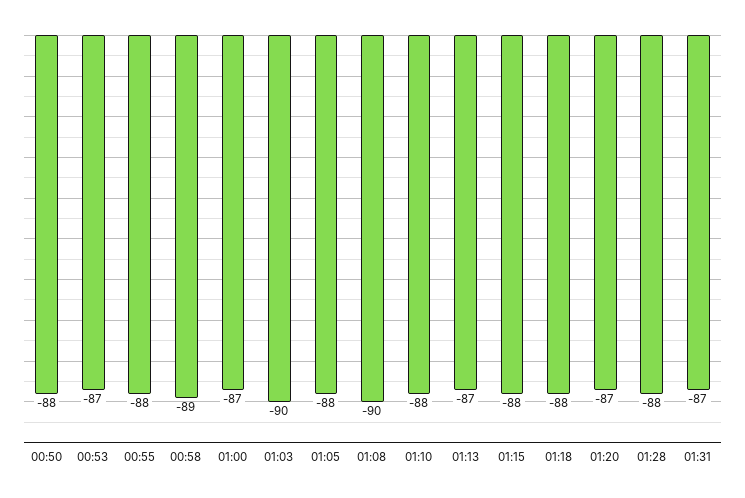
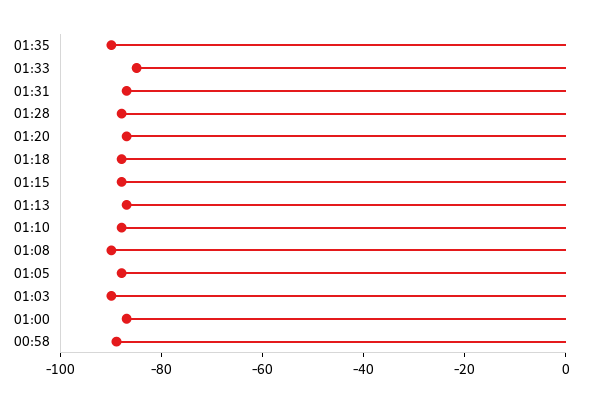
00:50: -88 -> none
00:53: -87 -> none
00:55: -88 -> none
01:35: none -> -90
01:33: none -> -85

